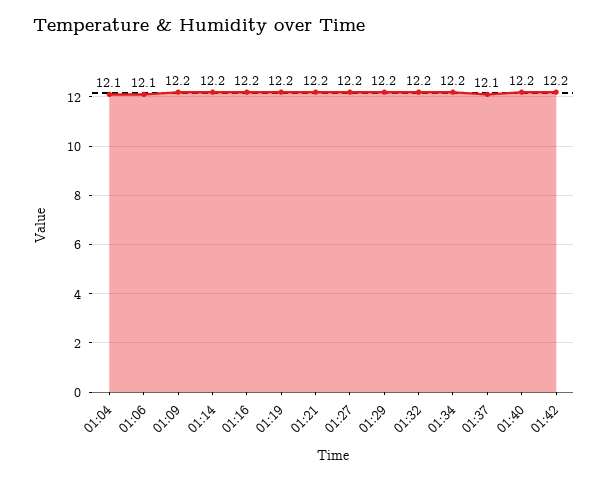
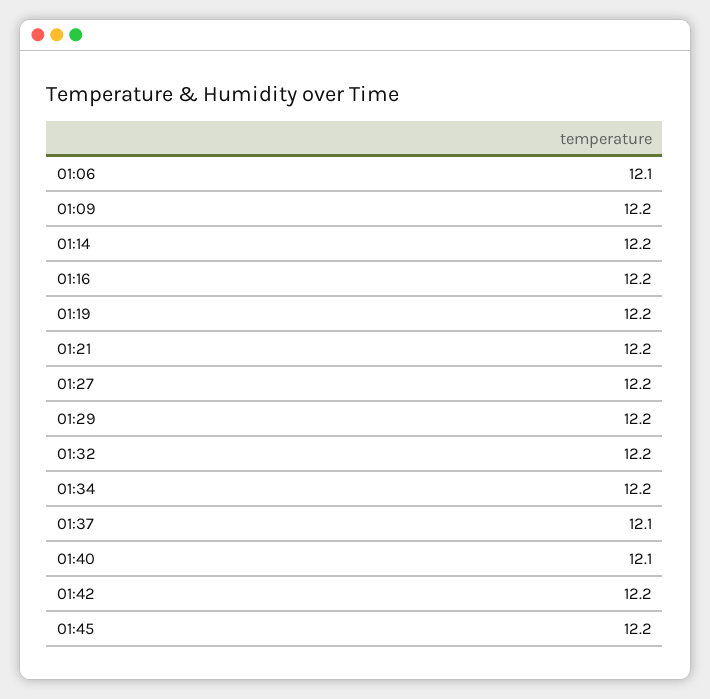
01:04: 12.1 -> none
01:40: 12.2 -> 12.1
01:45: none -> 12.2

